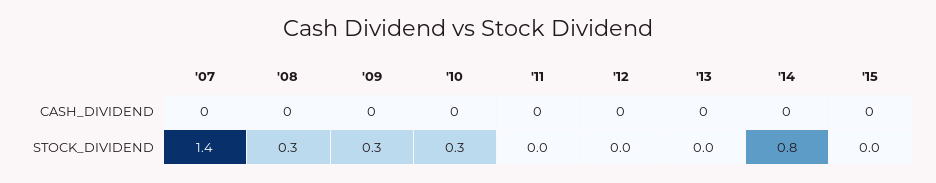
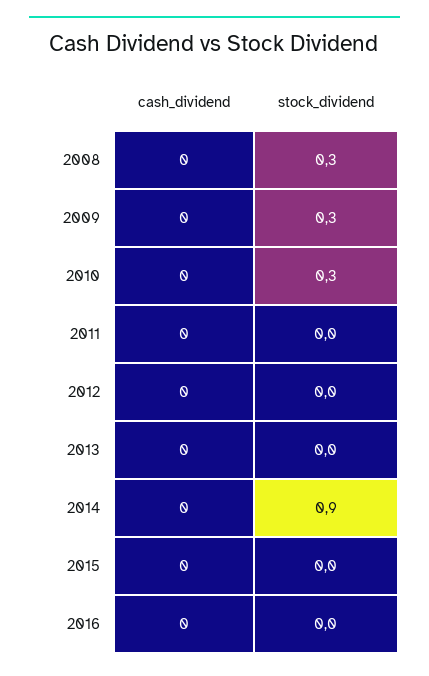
'07, CASH_DIVIDEND: 0 -> none
'07, STOCK_DIVIDEND: 1.4 -> none
'14, STOCK_DIVIDEND: 0.8 -> 0.9
2016, CASH_DIVIDEND: none -> 0
2016, STOCK_DIVIDEND: none -> 0

